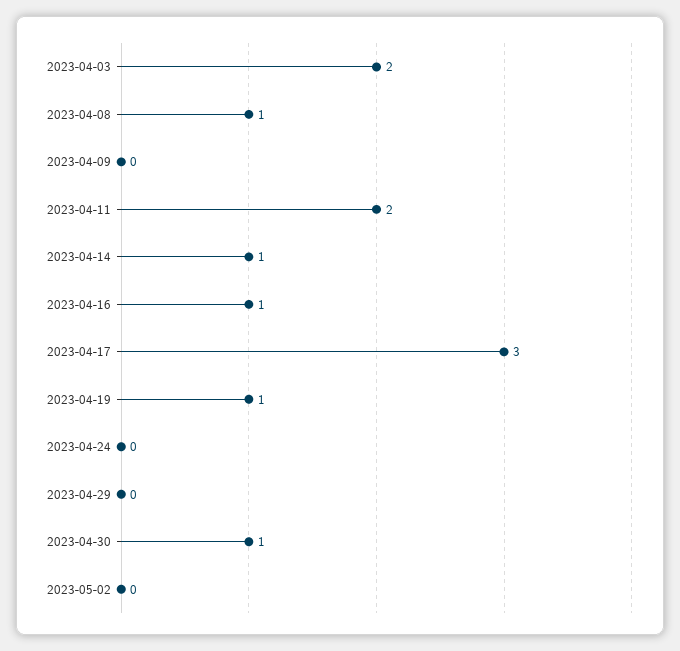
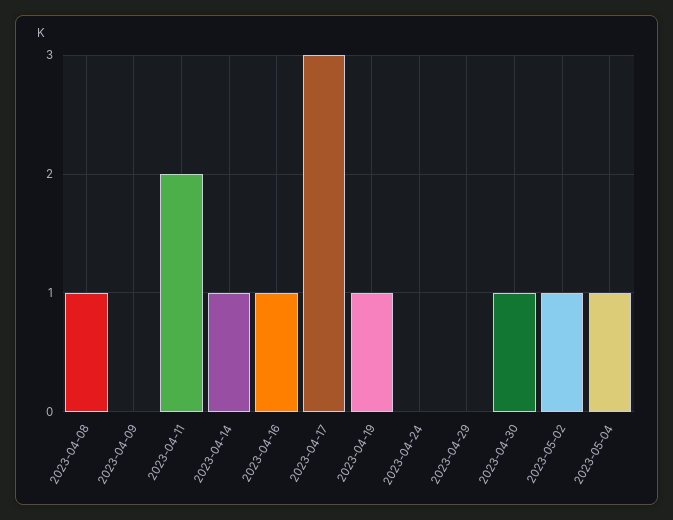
2023-04-03: 2 -> none
2023-05-02: 0 -> 1
2023-05-04: none -> 1

